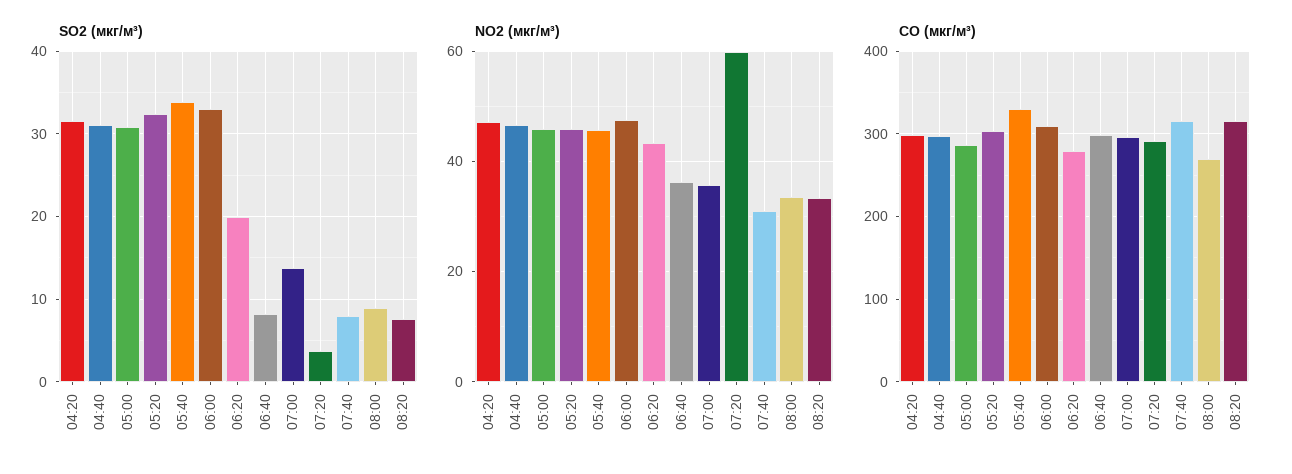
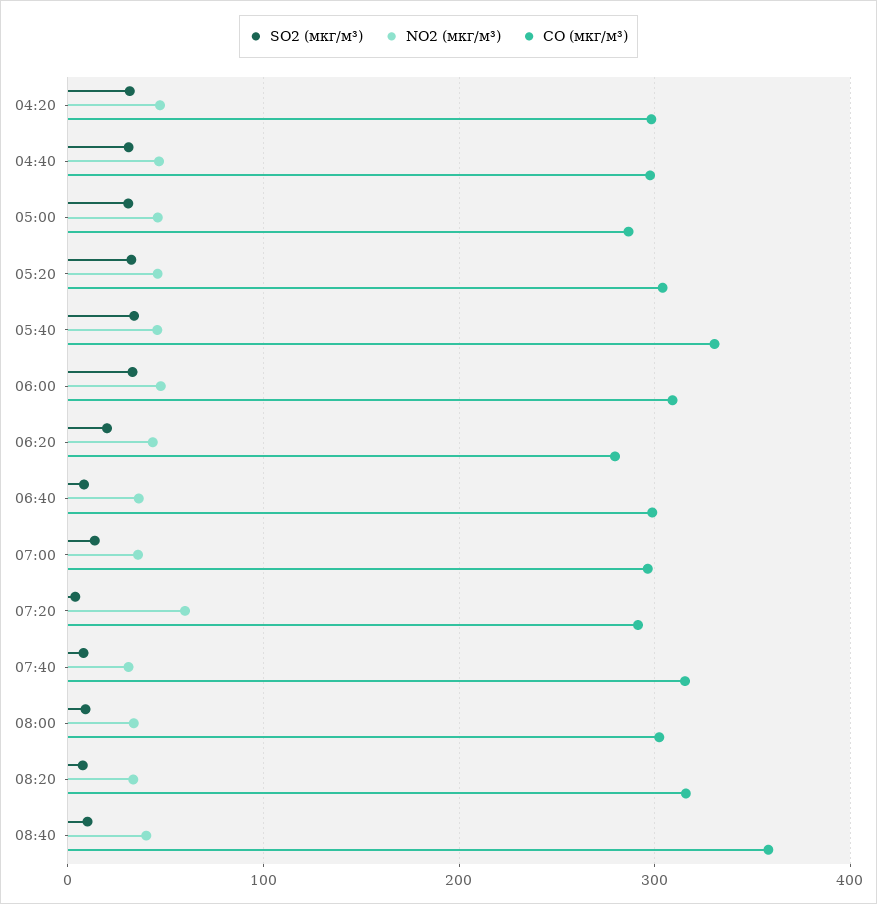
CO (мкг/м³), 08:00: 270 -> 300
SO2 (мкг/м³), 08:40: none -> 10
NO2 (мкг/м³), 08:40: none -> 40
CO (мкг/м³), 08:40: none -> 360

